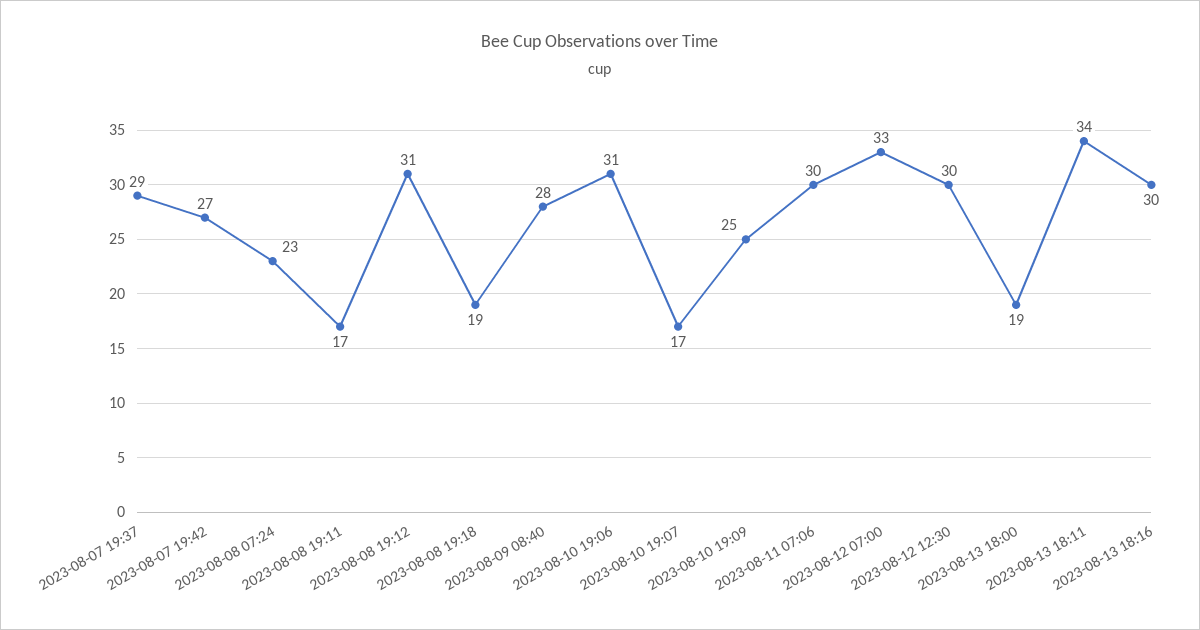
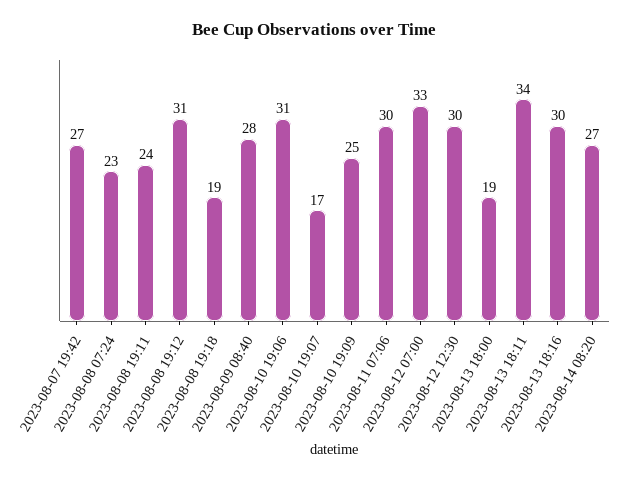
2023-08-07 19:37: 29 -> none
2023-08-08 19:11: 17 -> 24
2023-08-14 08:20: none -> 27

